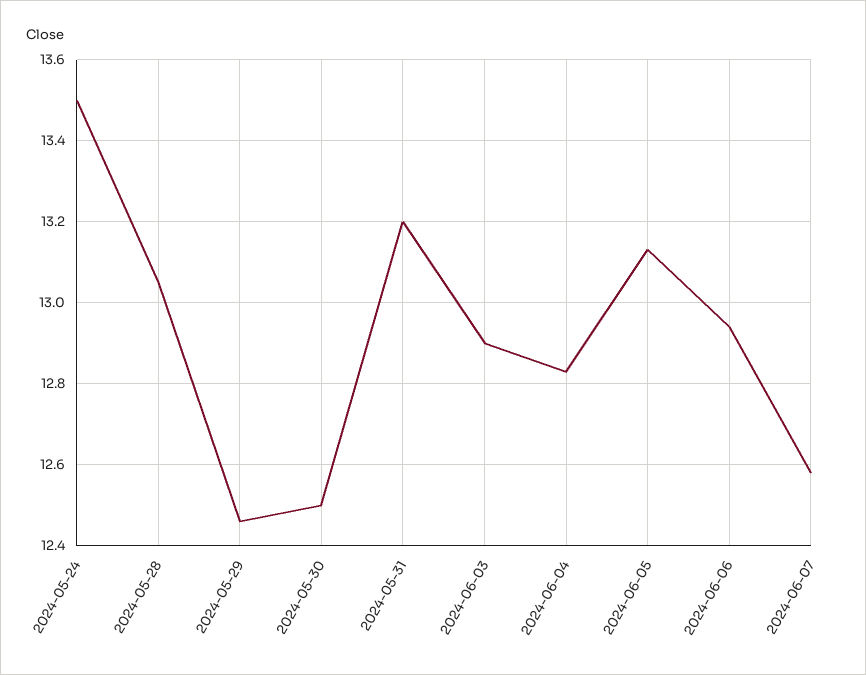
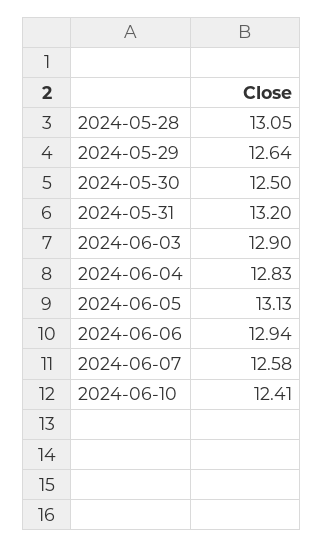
2024-05-24: 13.5 -> none
2024-05-29: 12.45 -> 12.64
2024-06-10: none -> 12.41

